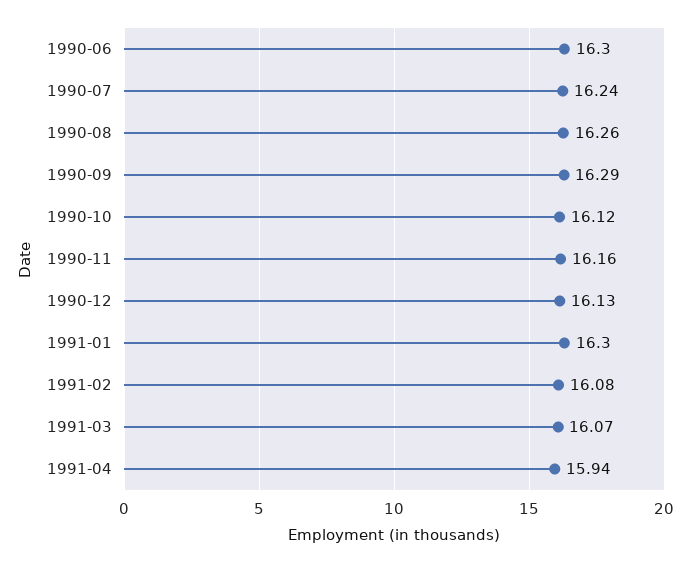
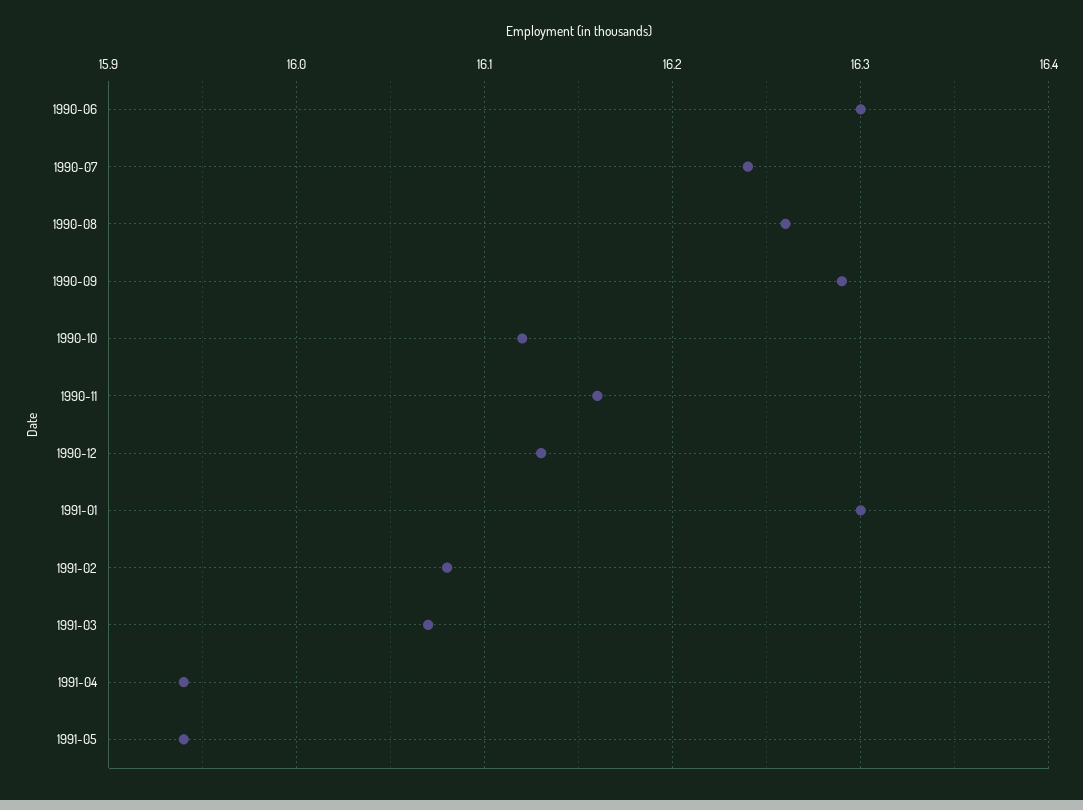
1991-05: none -> 15.94

